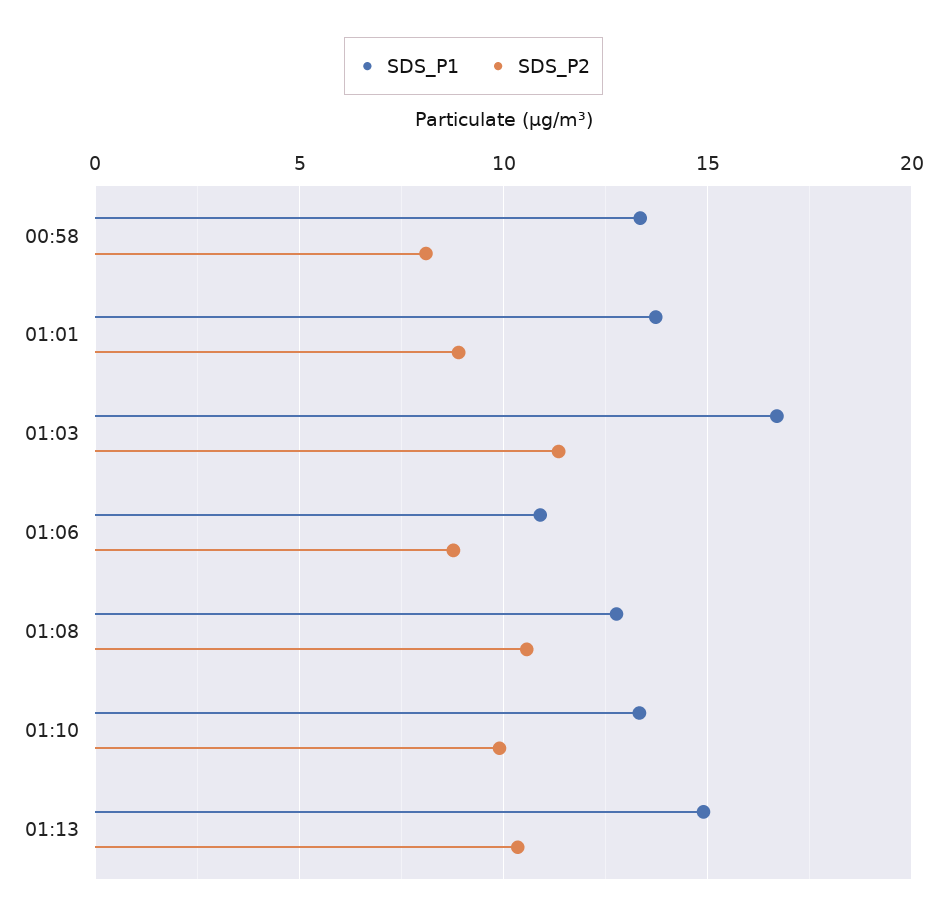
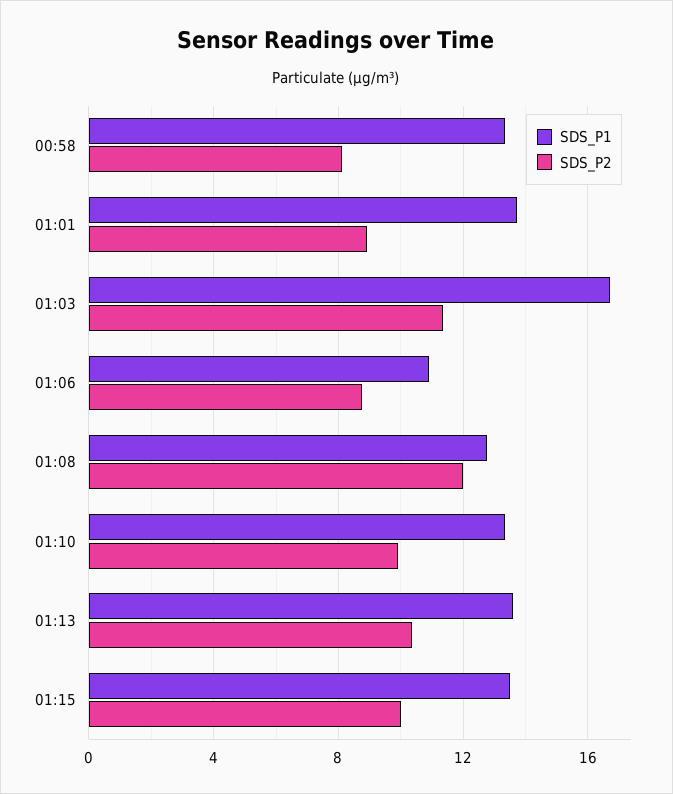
SDS_P2, 01:08: 10.5 -> 12
SDS_P1, 01:13: 15 -> 13.5
SDS_P1, 01:15: none -> 13.5
SDS_P2, 01:15: none -> 10

